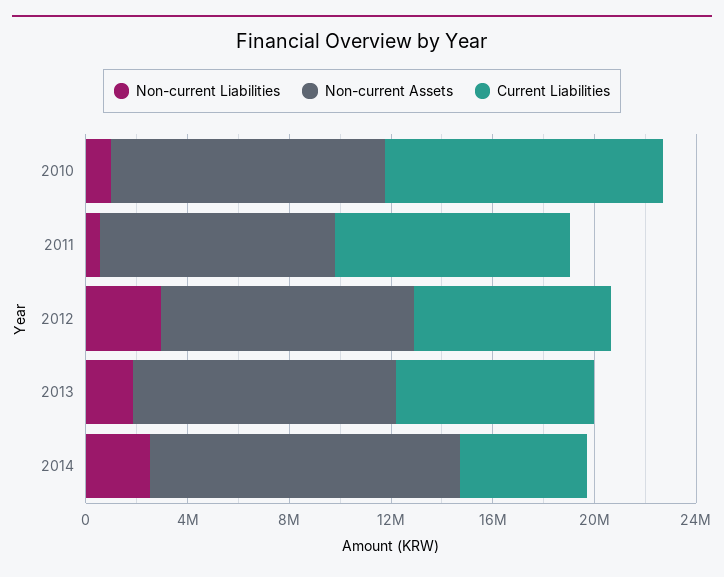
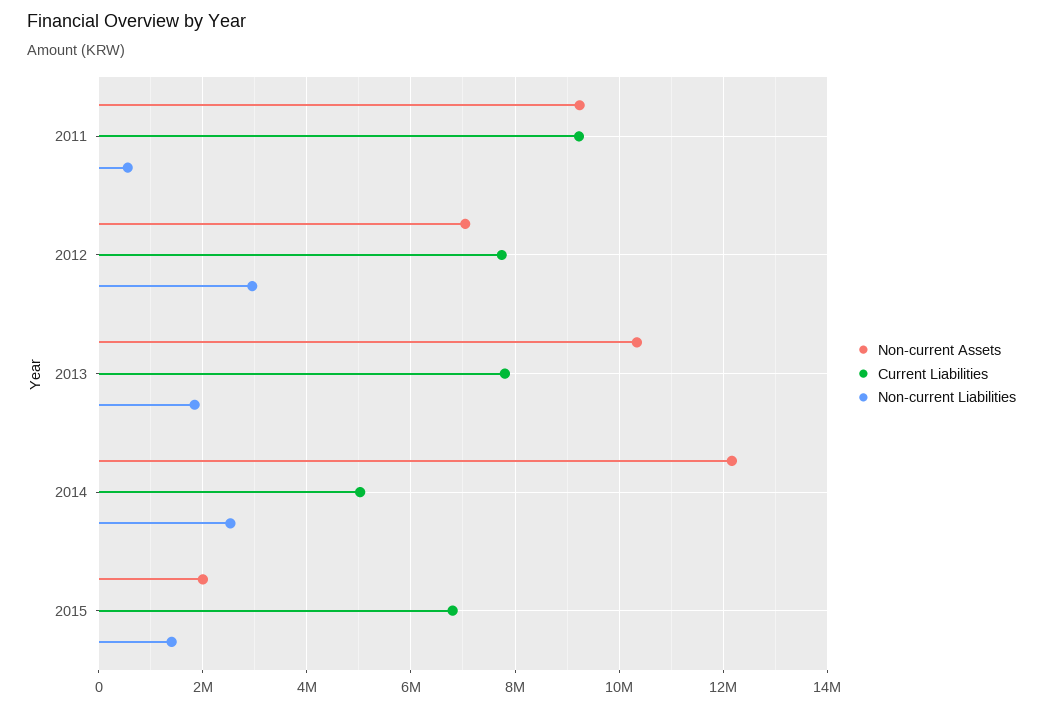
Non-current Liabilities, 2010: 1000000 -> none
Non-current Assets, 2010: 11000000 -> none
Current Liabilities, 2010: 11000000 -> none
Non-current Assets, 2012: 10000000 -> 7000000
Non-current Assets, 2015: none -> 2000000
Current Liabilities, 2015: none -> 6800000
Non-current Liabilities, 2015: none -> 1400000

